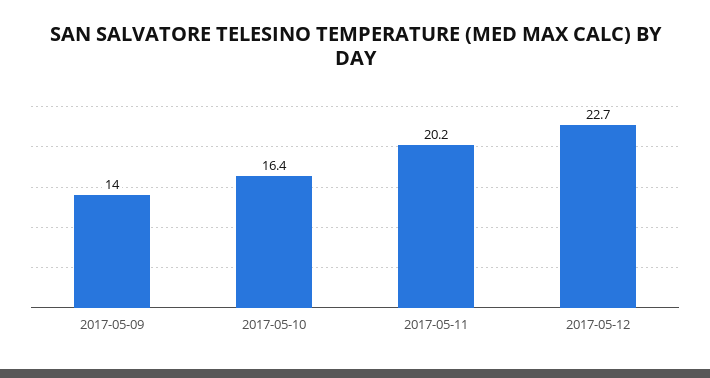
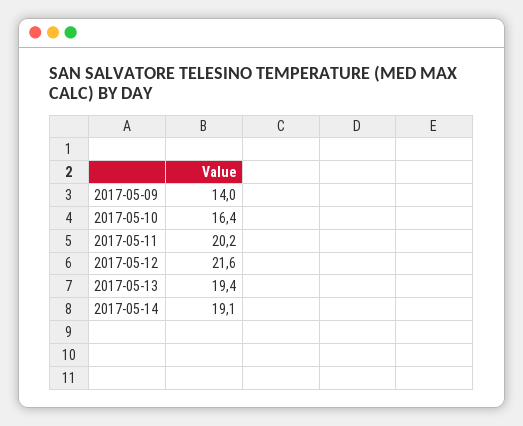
2017-05-12: 22.7 -> 21.6
2017-05-13: none -> 19.4
2017-05-14: none -> 19.1

